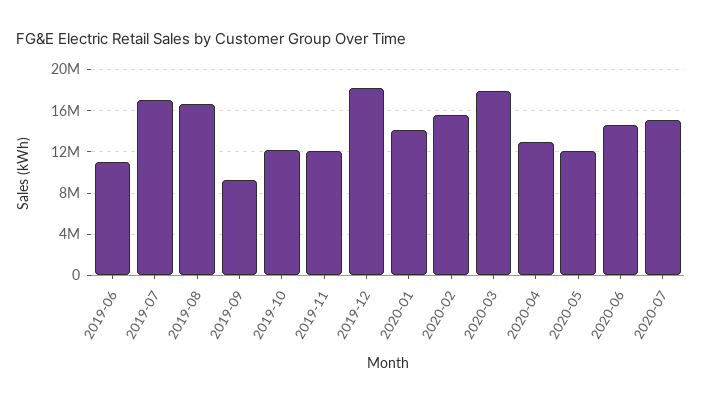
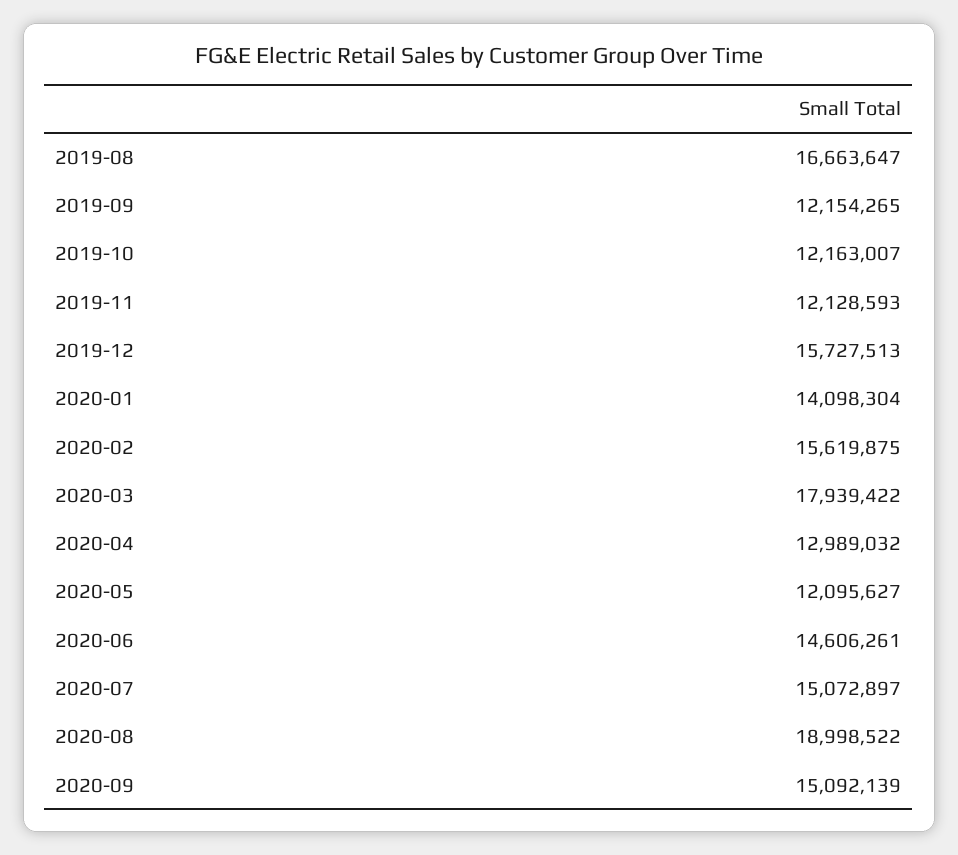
2019-06: 11000000 -> none
2019-07: 17000000 -> none
2019-09: 9000000 -> 12154265
2019-12: 18000000 -> 15727513
2020-08: none -> 18998522
2020-09: none -> 15092139

